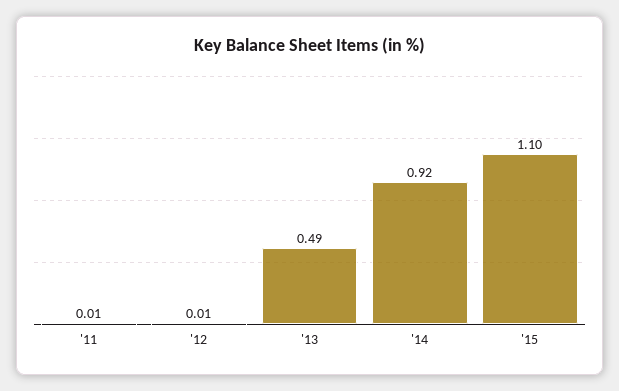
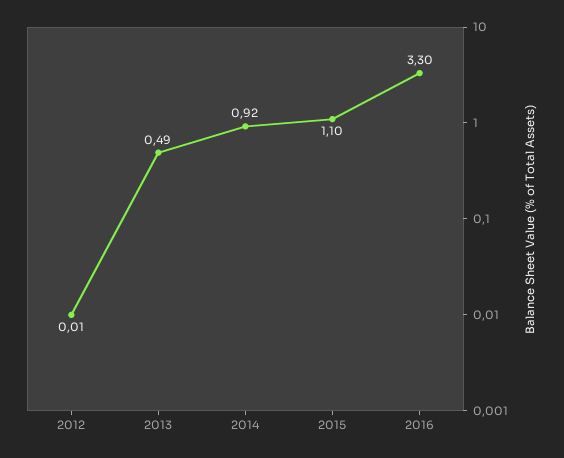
'11: 0.01 -> none
2016: none -> 3.3

